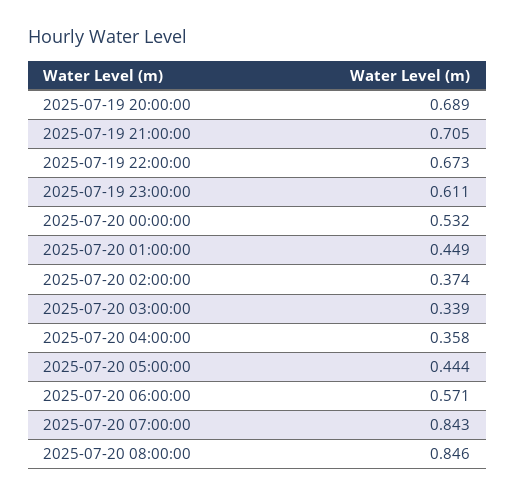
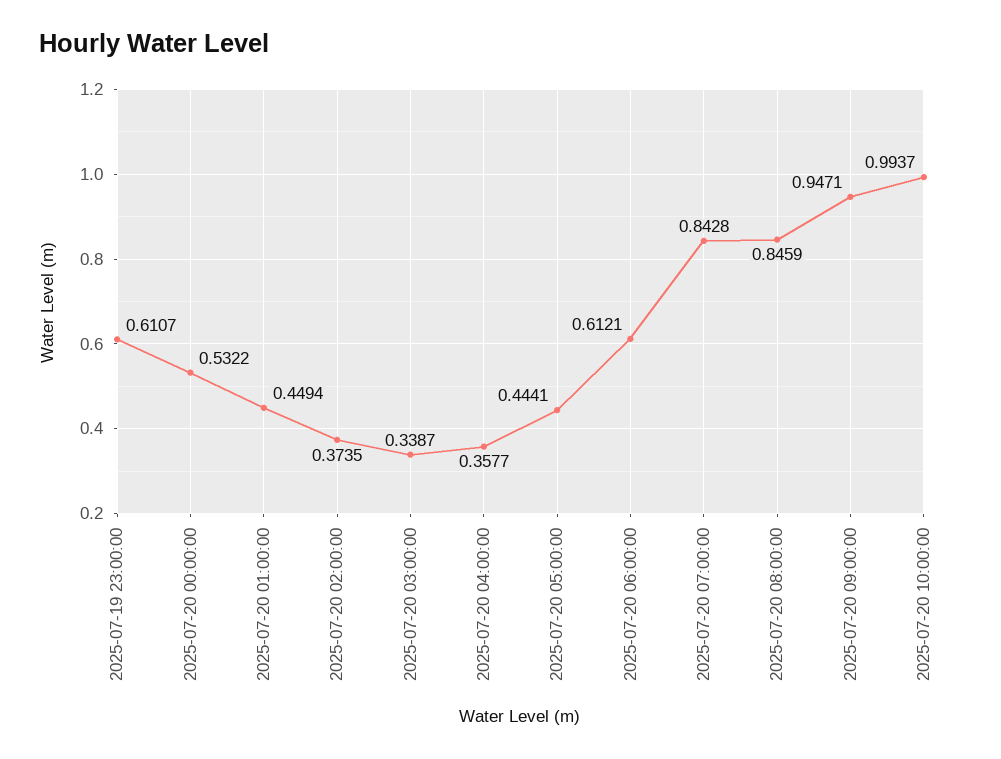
2025-07-19 20:00:00: 0.689 -> none
2025-07-19 21:00:00: 0.705 -> none
2025-07-19 22:00:00: 0.673 -> none
2025-07-20 06:00:00: 0.571 -> 0.6121
2025-07-20 09:00:00: none -> 0.9471
2025-07-20 10:00:00: none -> 0.9937

